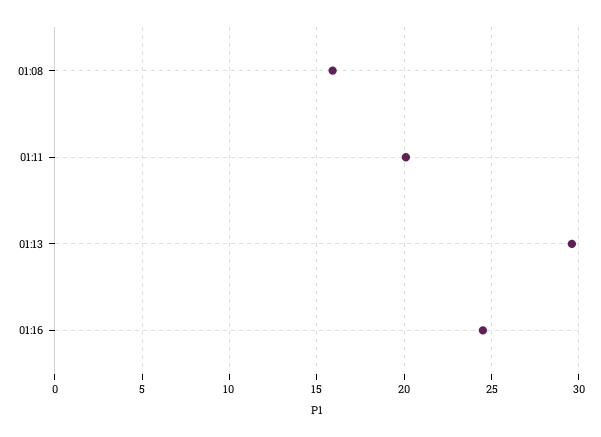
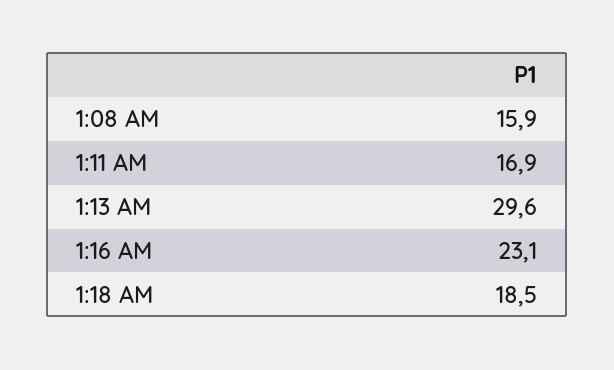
01:11: 20 -> 16.9
01:16: 24.5 -> 23.1
1:18 AM: none -> 18.5

